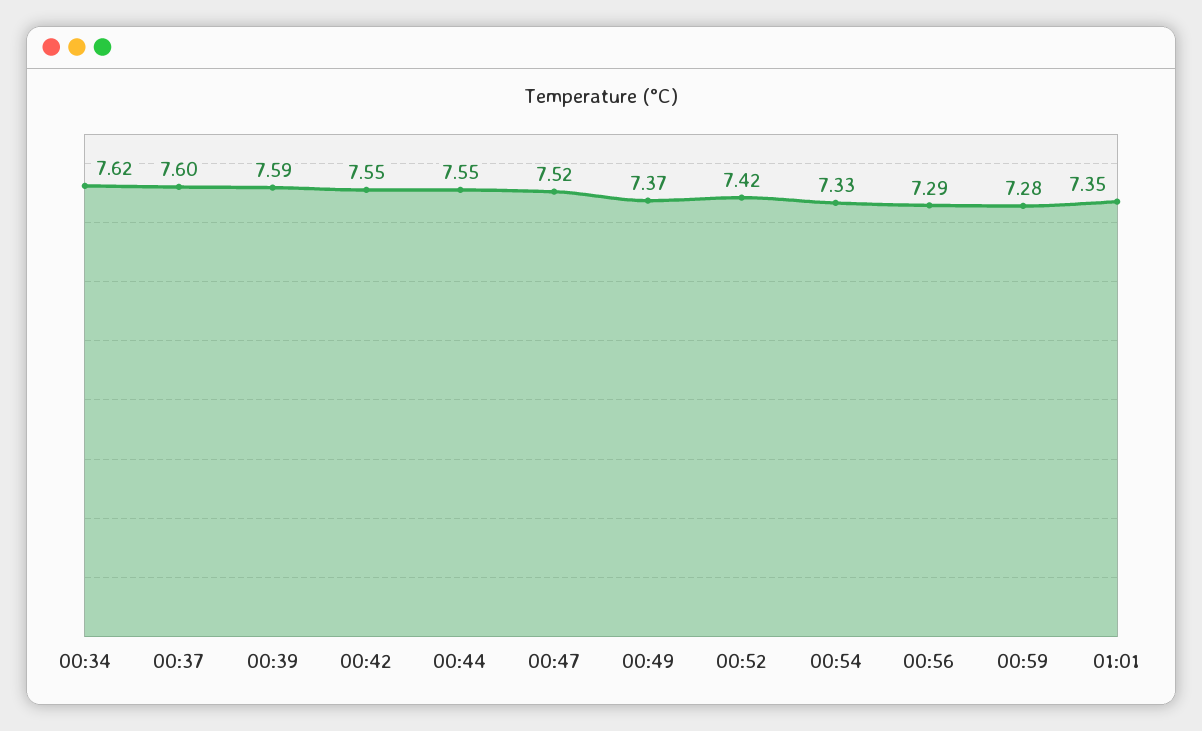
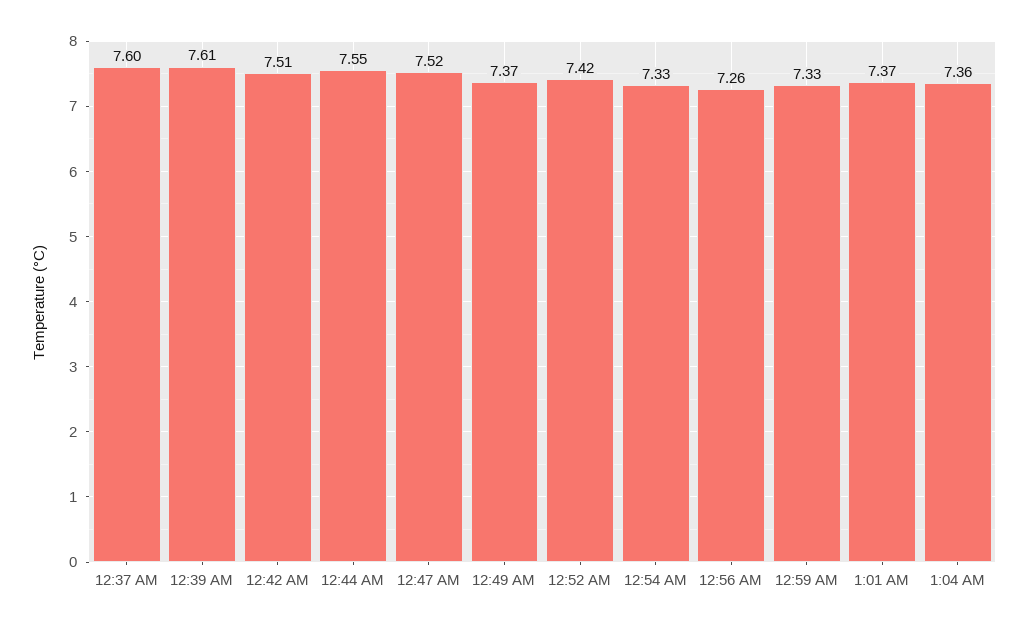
00:34: 7.62 -> none
00:39: 7.59 -> 7.61
00:42: 7.55 -> 7.51
00:56: 7.29 -> 7.26
00:59: 7.28 -> 7.33
01:01: 7.35 -> 7.37
1:04 AM: none -> 7.36

